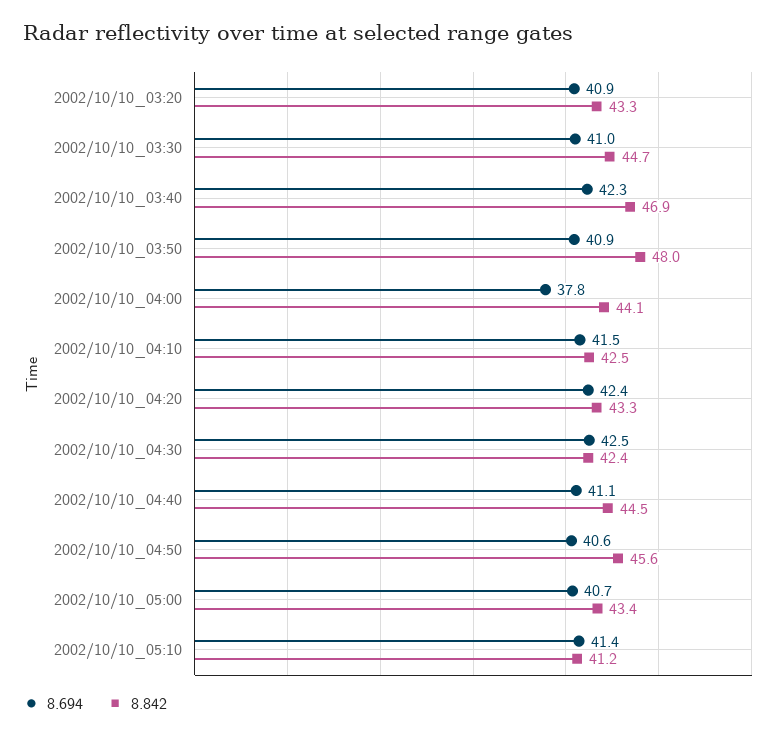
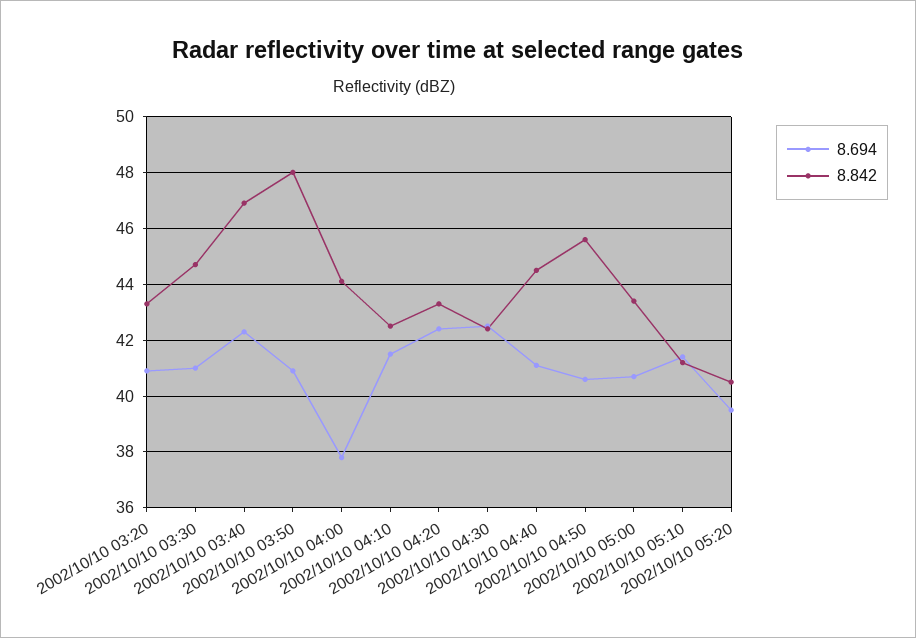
8.694, 2002/10/10 05:20: none -> 39.5
8.842, 2002/10/10 05:20: none -> 40.5

